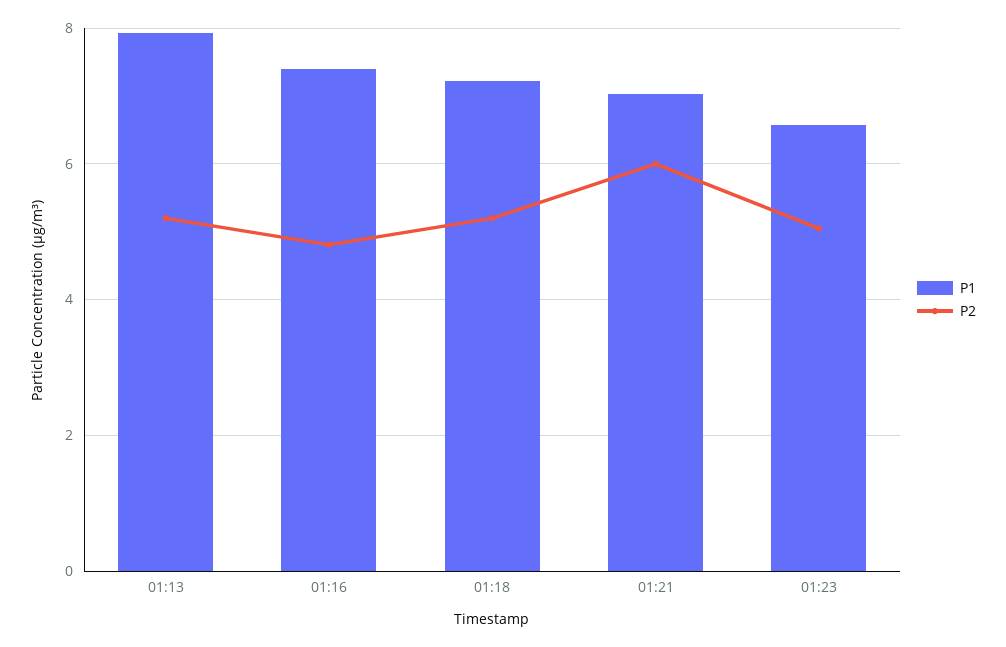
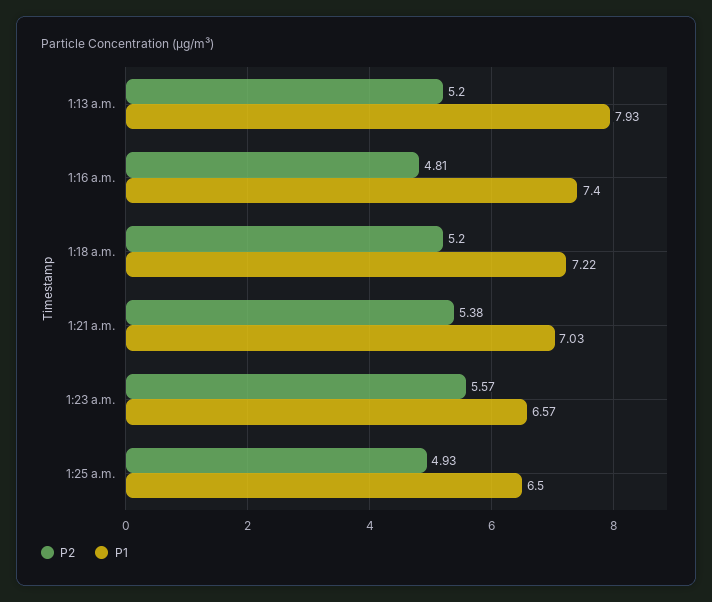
P2, 01:21: 6 -> 5.38
P2, 01:23: 5 -> 5.57
P2, 1:25 a.m.: none -> 4.93
P1, 1:25 a.m.: none -> 6.5

